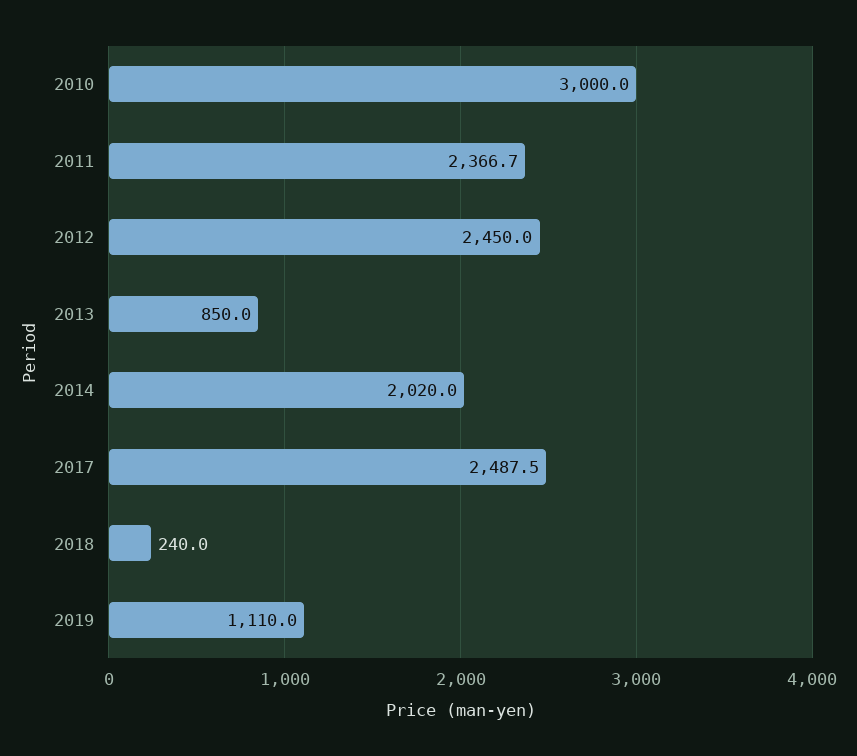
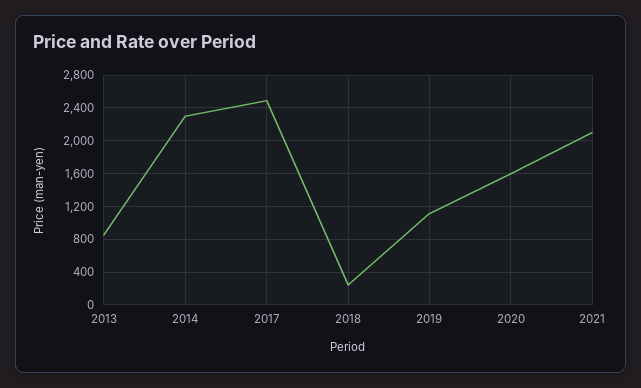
2010: 3000 -> none
2011: 2366.7 -> none
2012: 2450 -> none
2014: 2020 -> 2300
2020: none -> 1600
2021: none -> 2100

